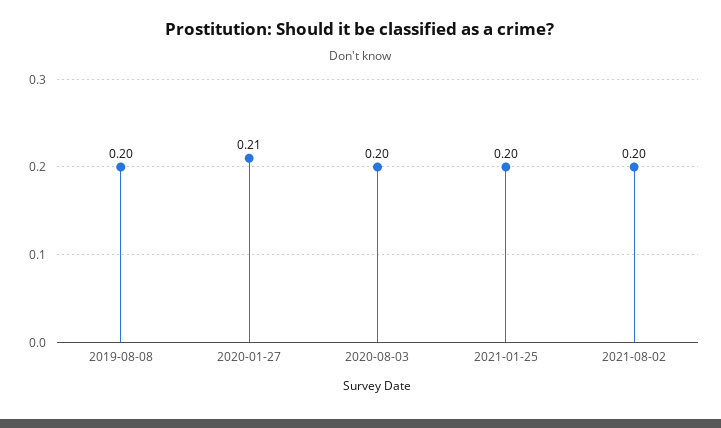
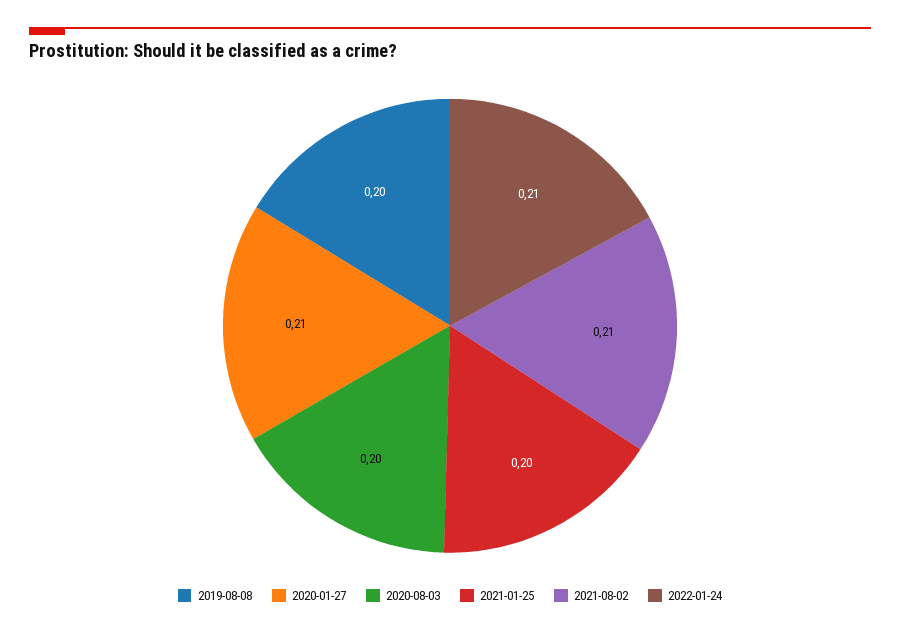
2021-08-02: 0.2 -> 0.21
2022-01-24: none -> 0.21

